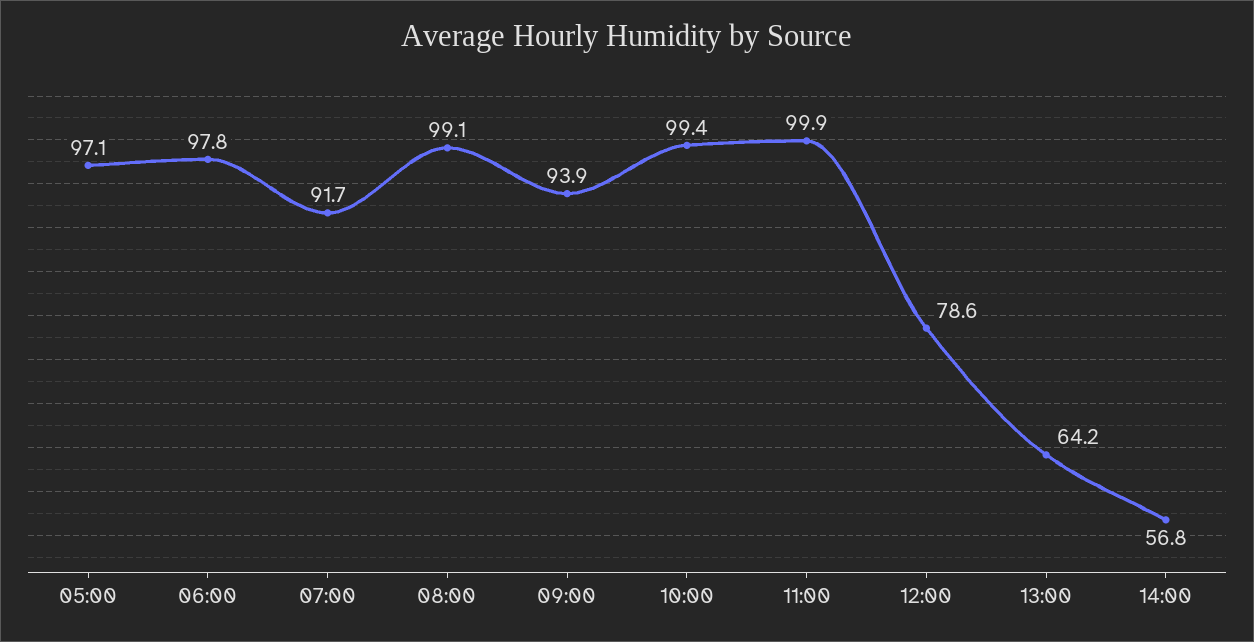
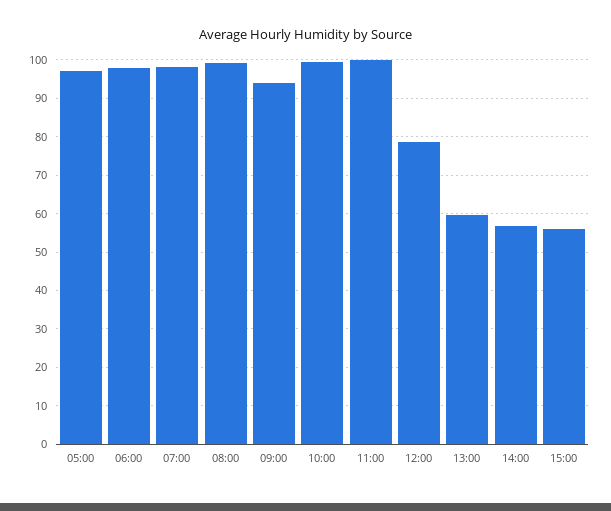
07:00: 91.7 -> 98
13:00: 64.2 -> 60
15:00: none -> 56

